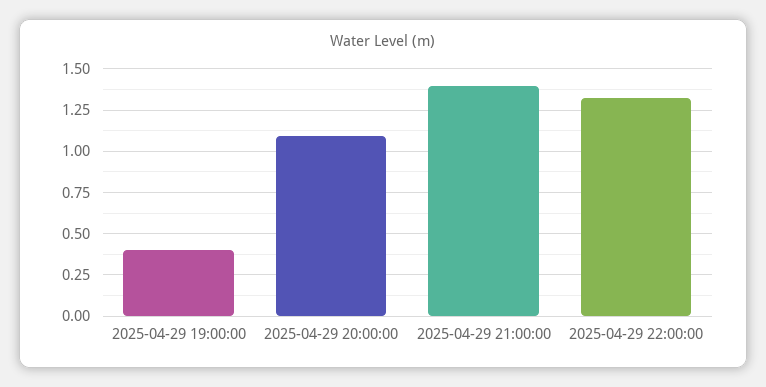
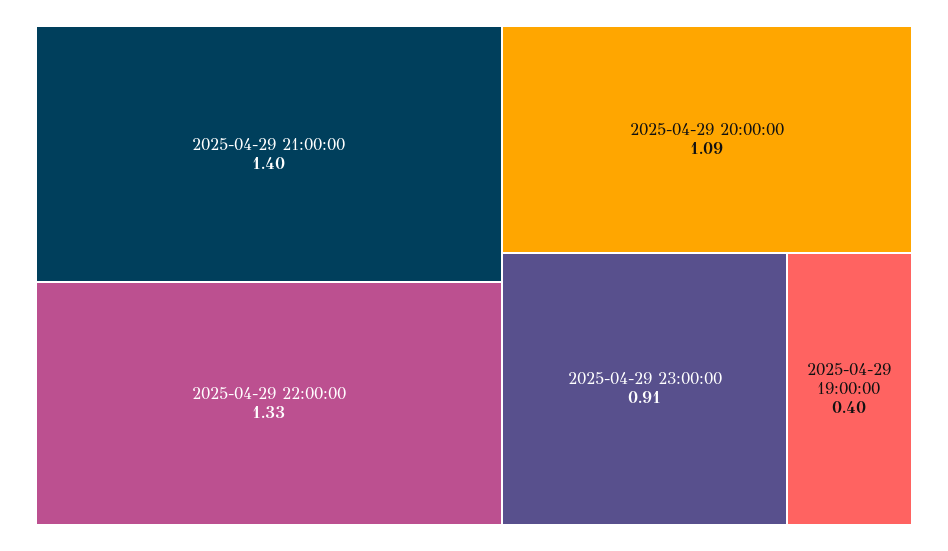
2025-04-29 23:00:00: none -> 0.91

